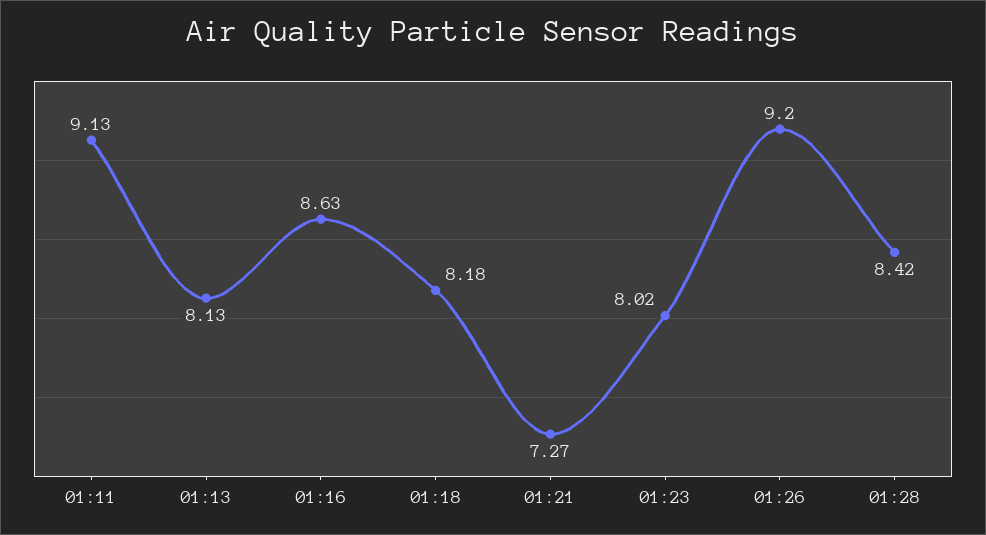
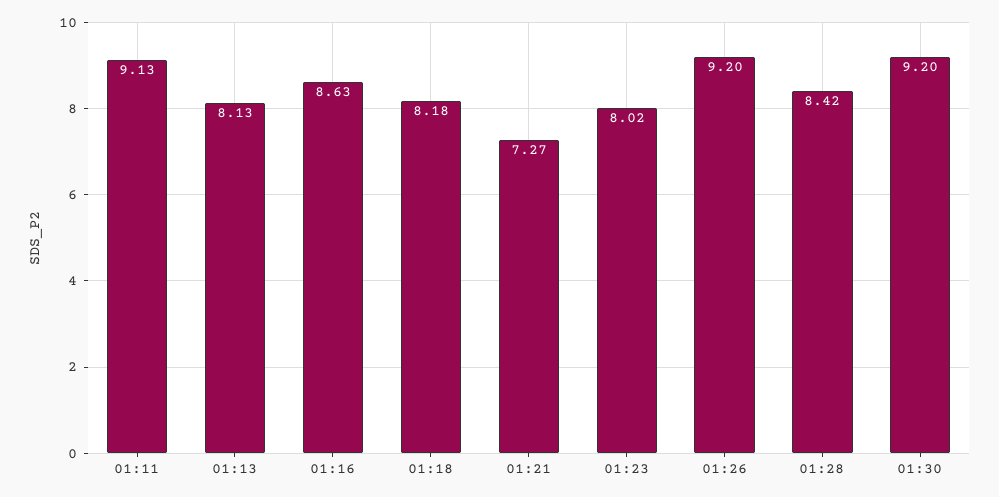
01:30: none -> 9.2

